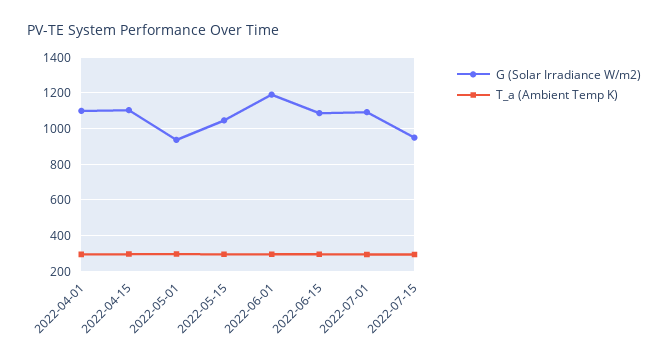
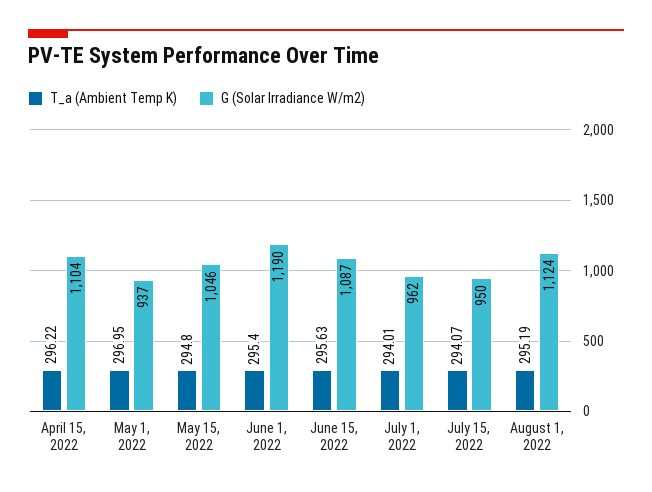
G (Solar Irradiance W/m2), 2022-04-01: 1100 -> none
T_a (Ambient Temp K), 2022-04-01: 300 -> none
G (Solar Irradiance W/m2), 2022-07-01: 1100 -> 962
T_a (Ambient Temp K), August 1, 2022: none -> 295.19
G (Solar Irradiance W/m2), August 1, 2022: none -> 1124

